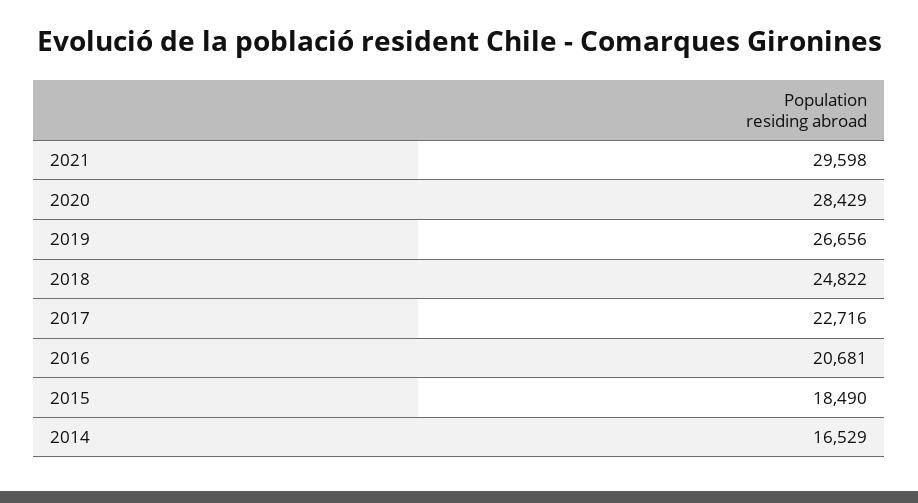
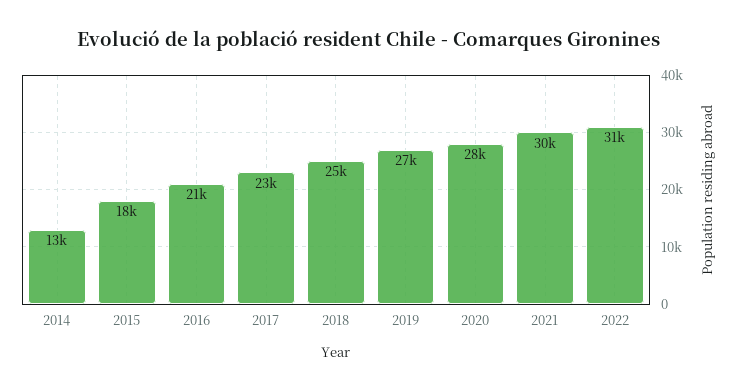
2014: 16529 -> 13000
2022: none -> 31000

